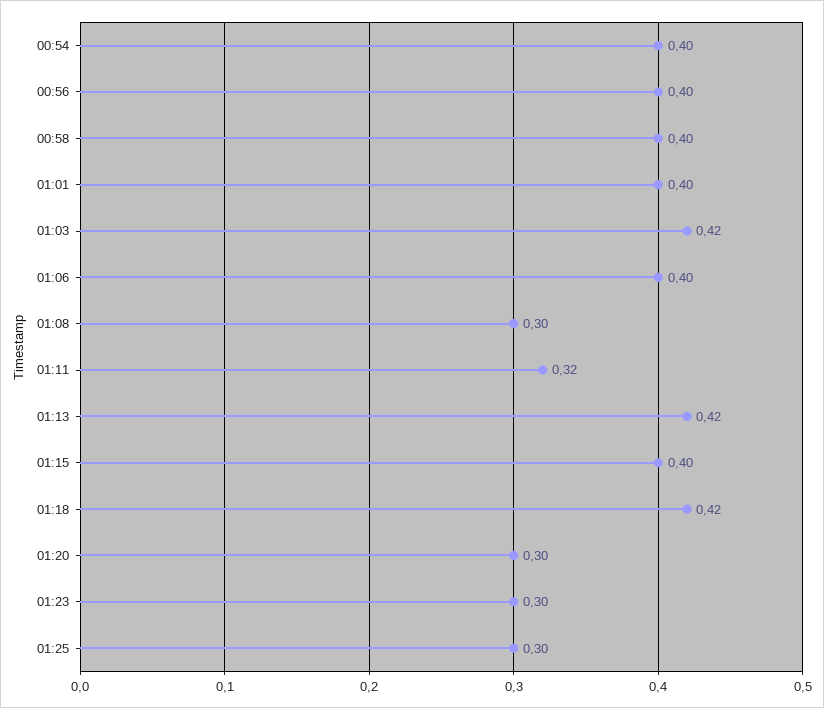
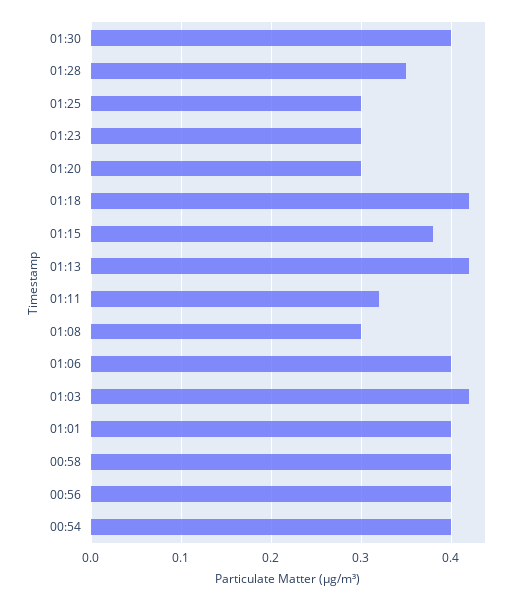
01:15: 0.4 -> 0.38
01:30: none -> 0.4
01:28: none -> 0.35

